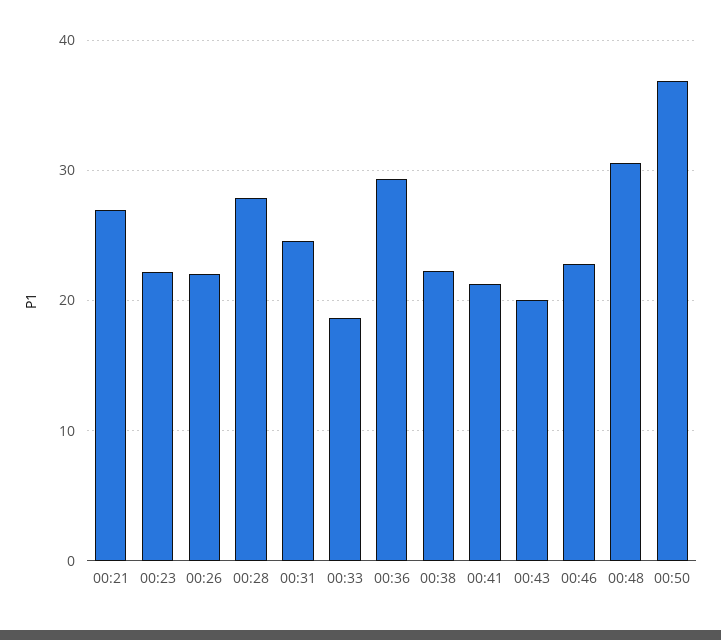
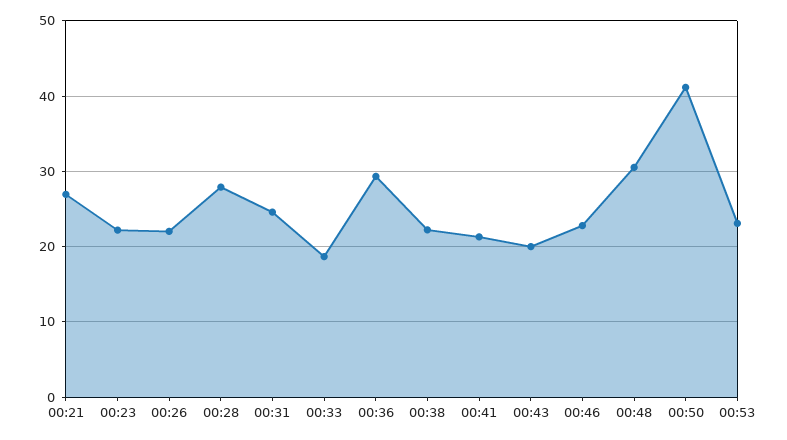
00:50: 37 -> 41
00:53: none -> 23

